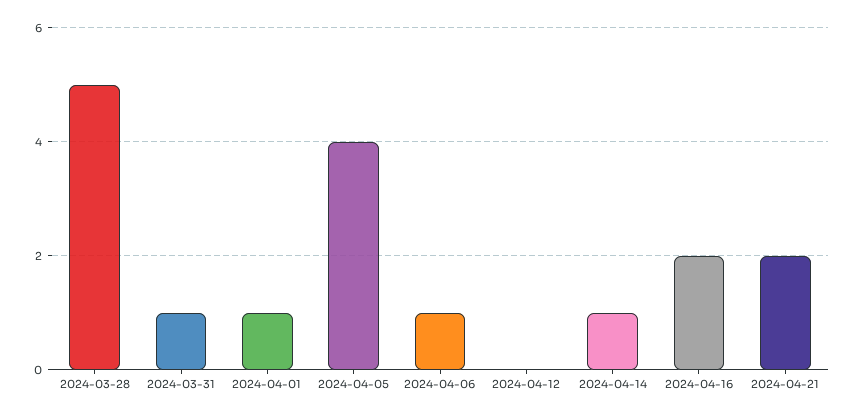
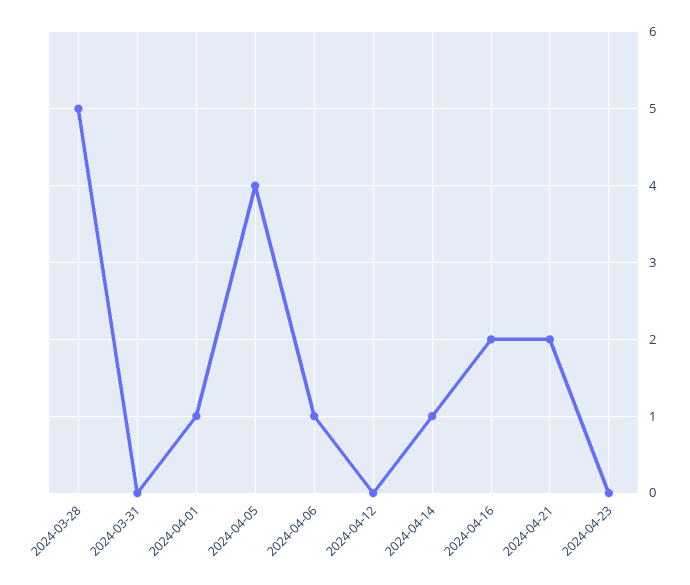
2024-03-31: 1 -> 0
2024-04-23: none -> 0

